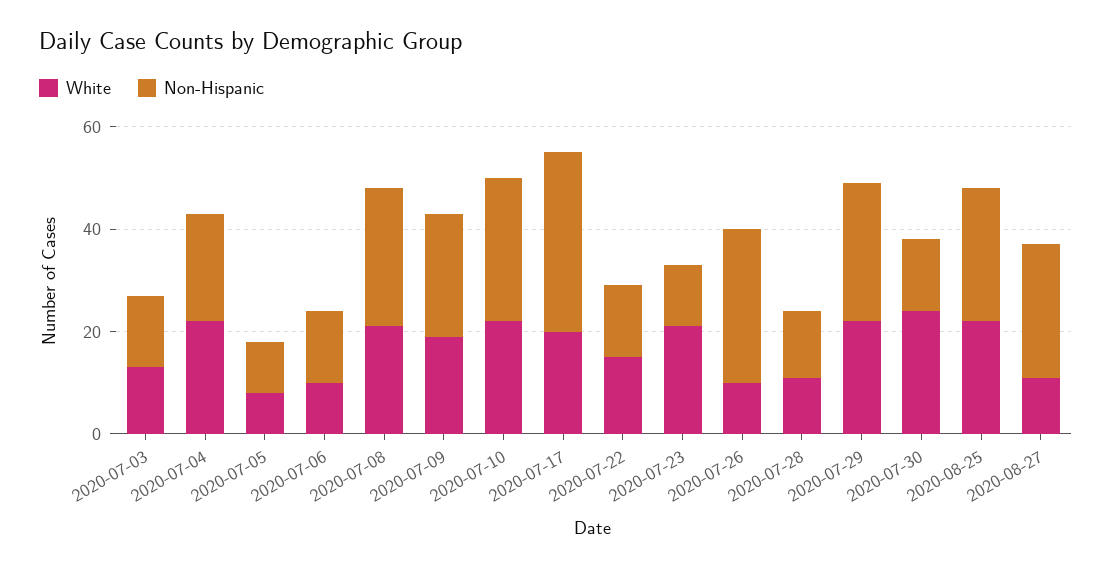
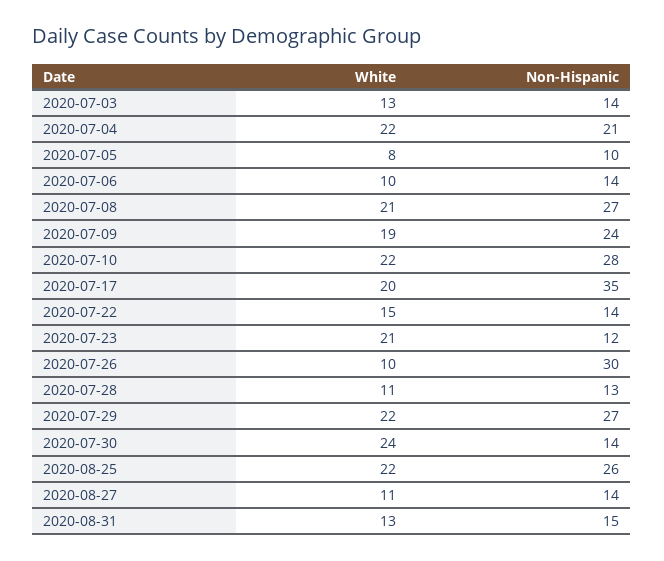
Non-Hispanic, 2020-08-27: 25 -> 14
White, 2020-08-31: none -> 13
Non-Hispanic, 2020-08-31: none -> 15

